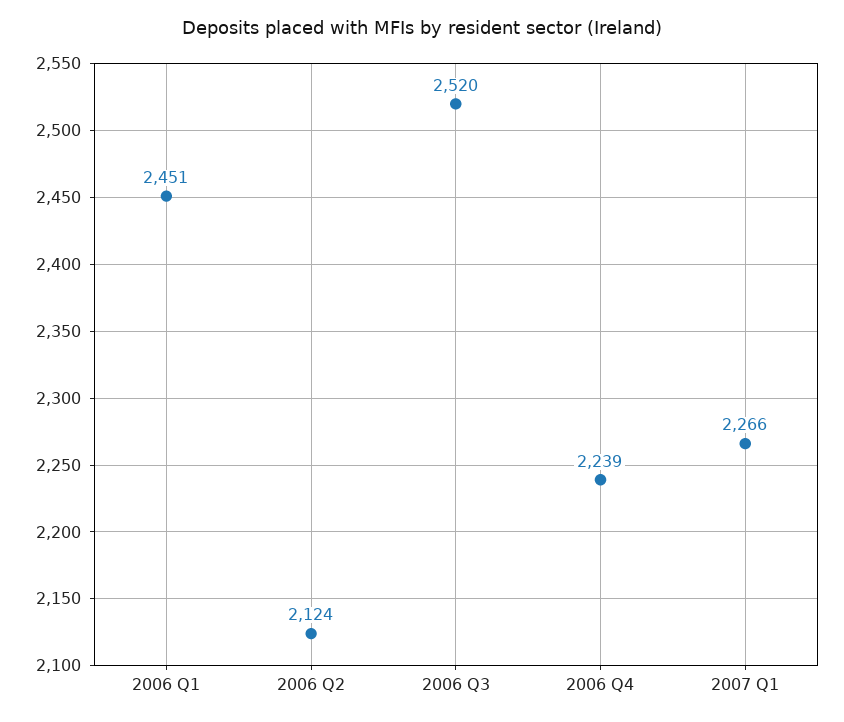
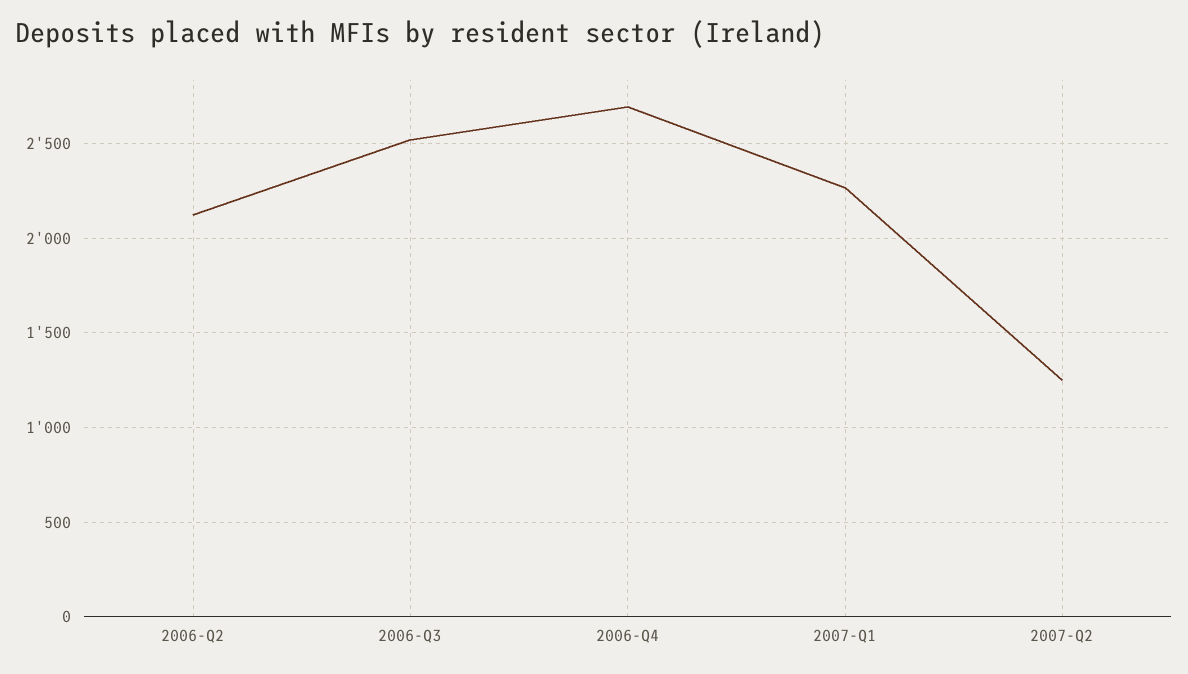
2006 Q1: 2451 -> none
2006 Q4: 2239 -> 2700
2007-Q2: none -> 1250

